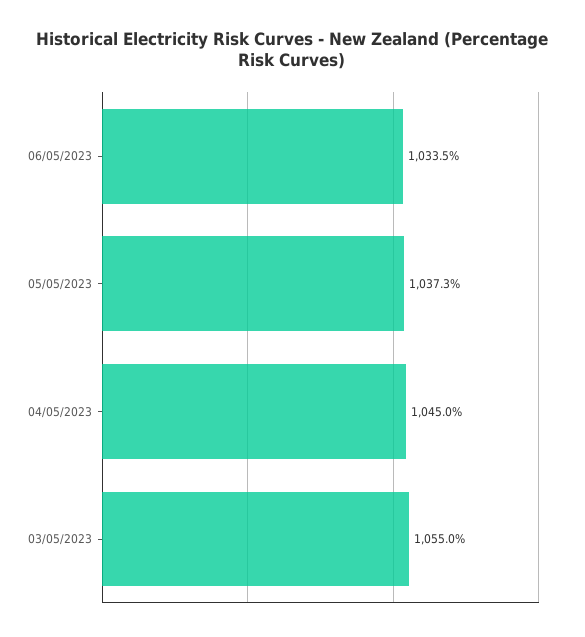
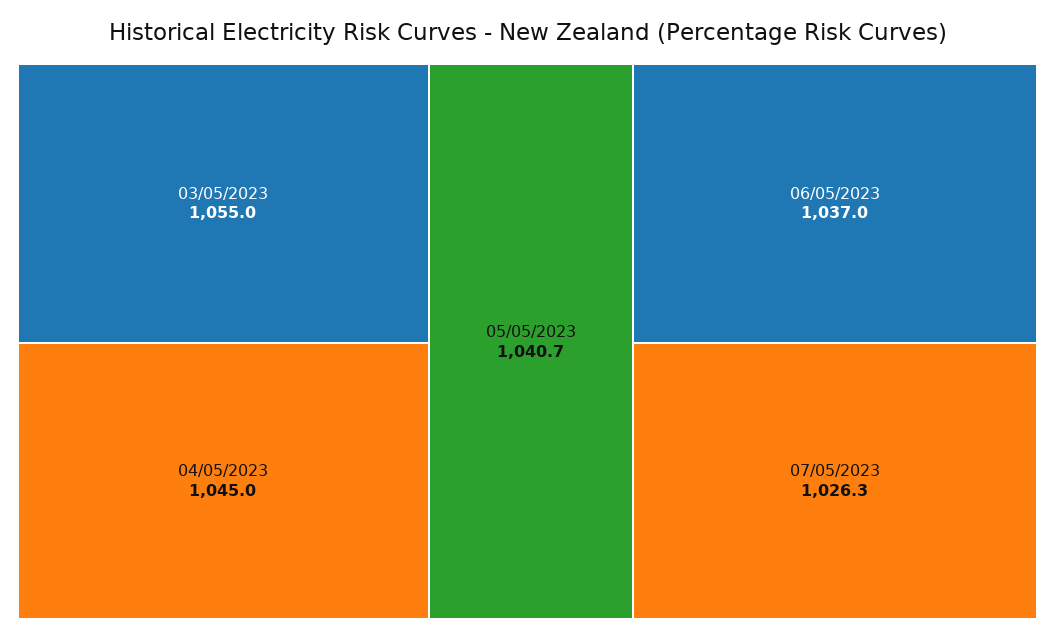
06/05/2023: 1033.5 -> 1037
05/05/2023: 1037.3 -> 1040.7
07/05/2023: none -> 1026.3

